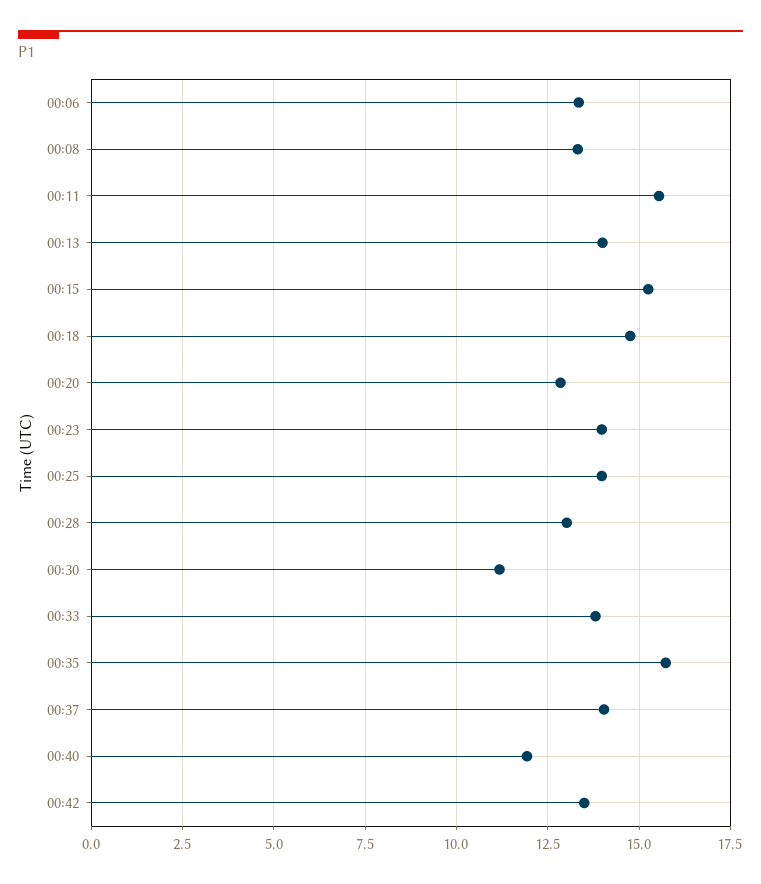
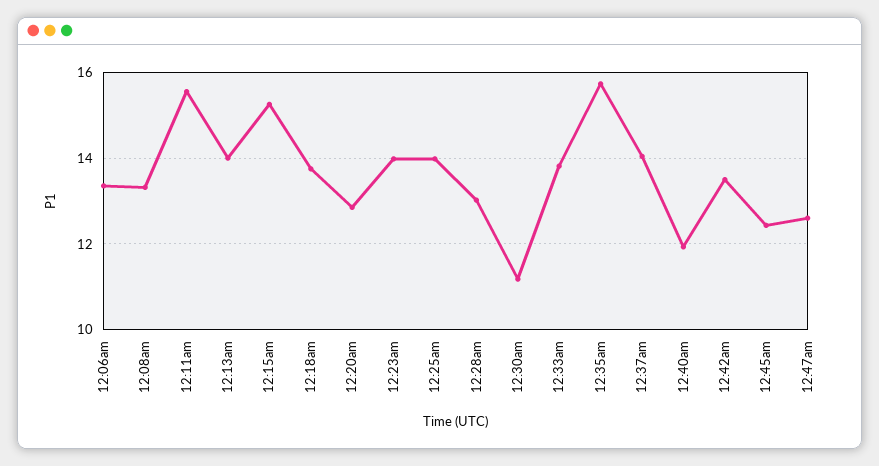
00:18: 14.75 -> 13.8
12:45am: none -> 12.4
12:47am: none -> 12.6

